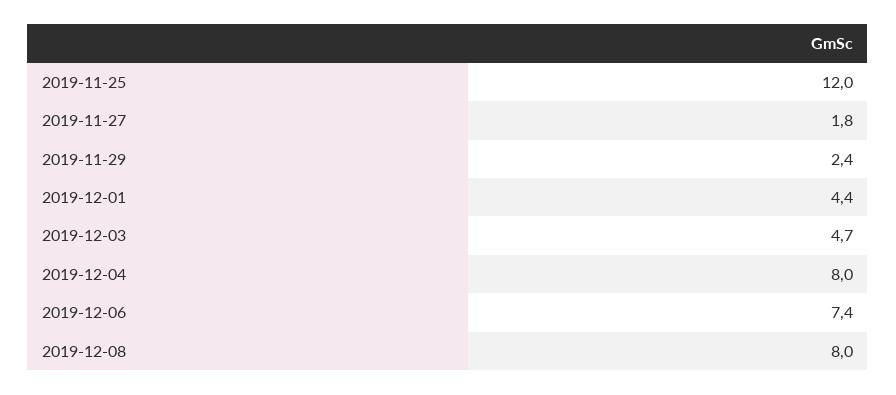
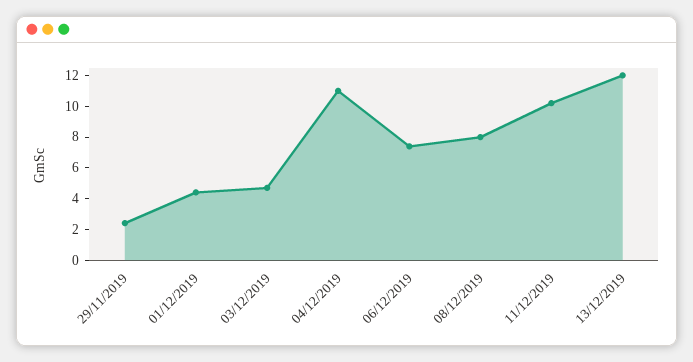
2019-11-25: 12 -> none
2019-11-27: 1.8 -> none
2019-12-04: 8 -> 11
11/12/2019: none -> 10
13/12/2019: none -> 12

